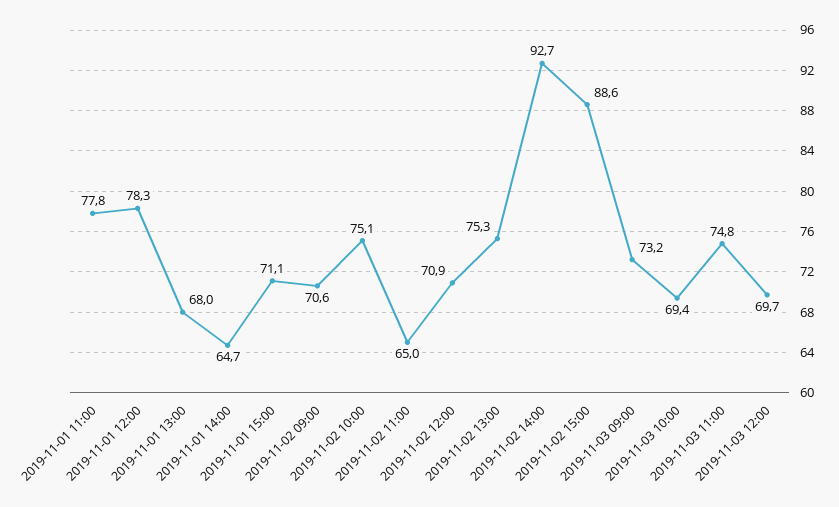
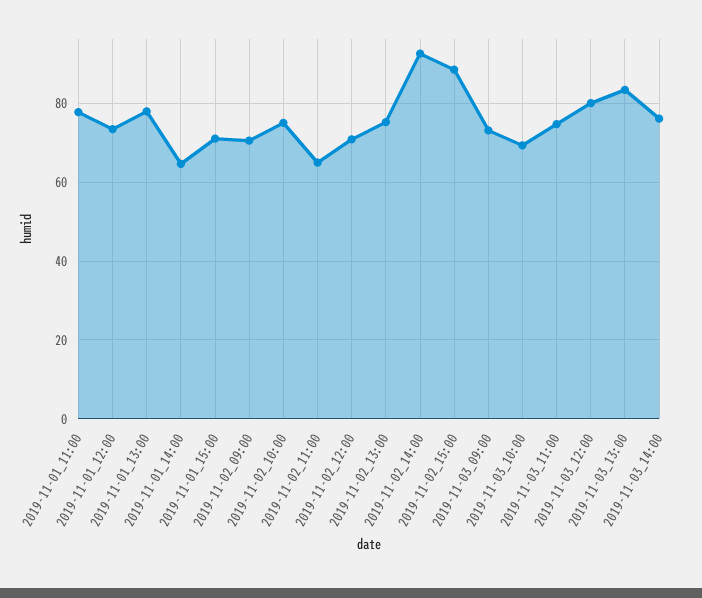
2019-11-01 12:00: 78.3 -> 74
2019-11-01 13:00: 68 -> 78
2019-11-03 12:00: 69.7 -> 80
2019-11-03_13:00: none -> 84
2019-11-03_14:00: none -> 76

